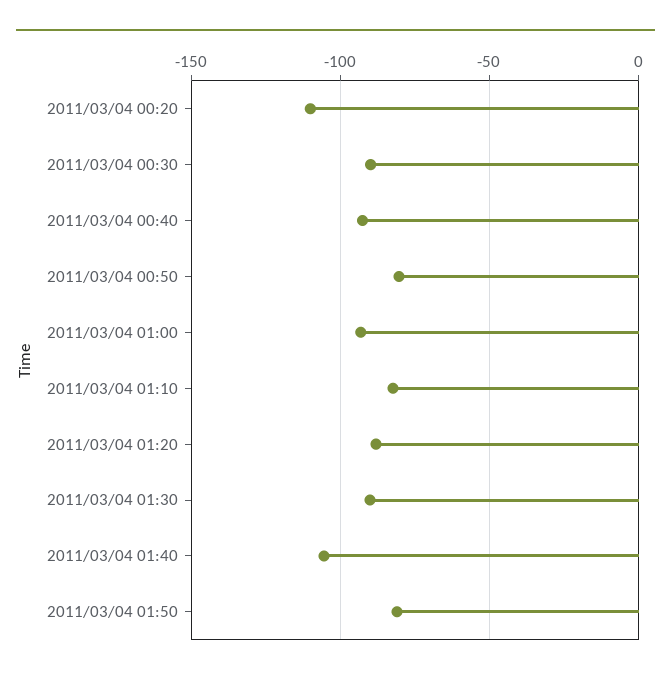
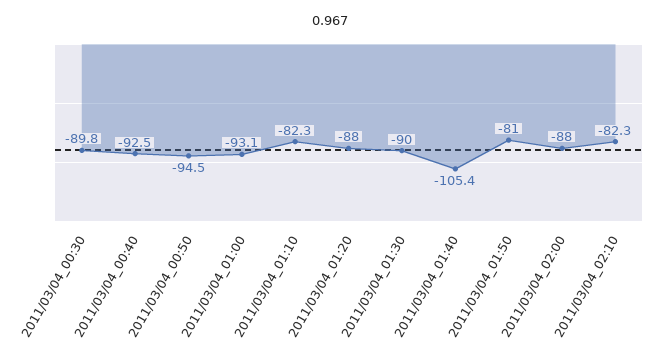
2011/03/04 00:20: -110 -> none
2011/03/04 00:50: -80 -> -94.5
2011/03/04_02:00: none -> -88
2011/03/04_02:10: none -> -82.3

